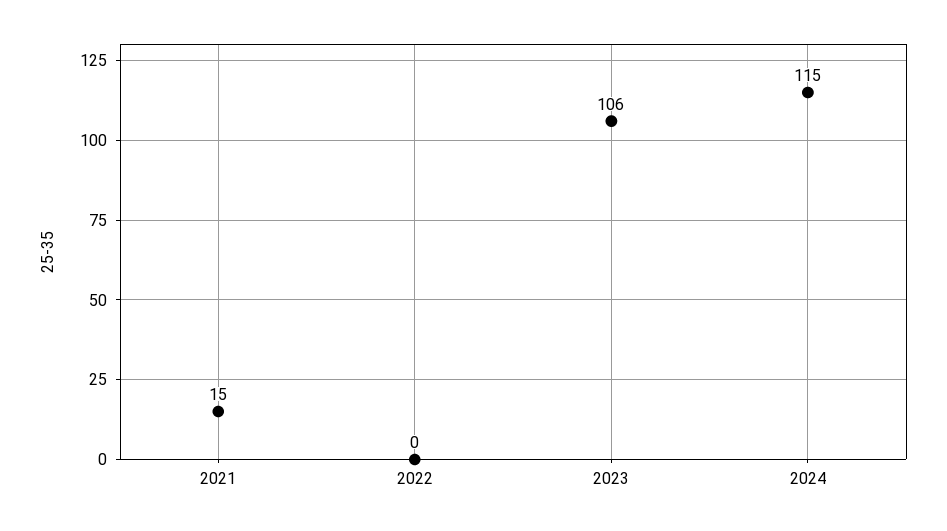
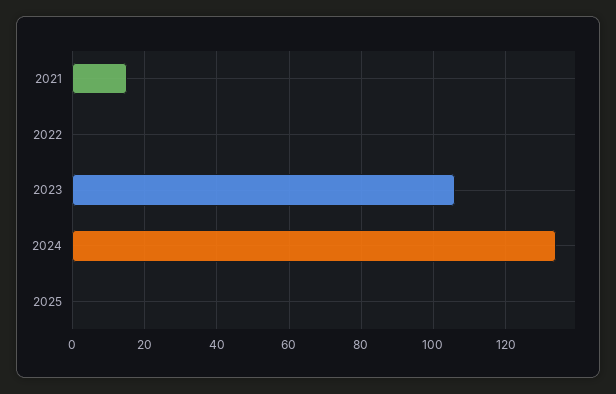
2024: 115 -> 135
2025: none -> 0

